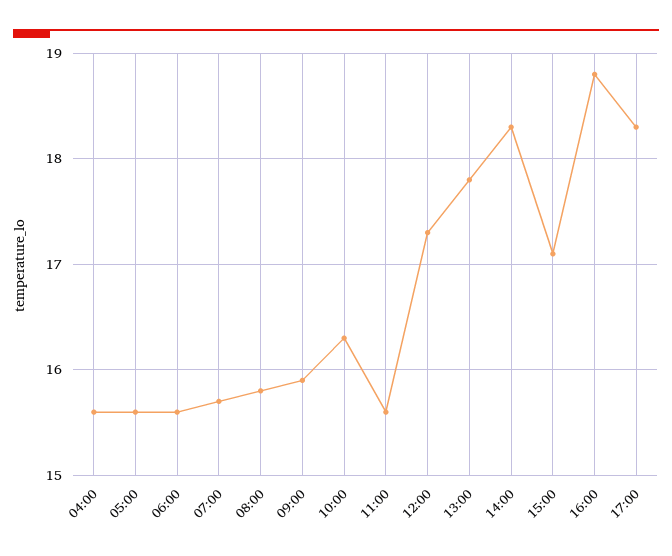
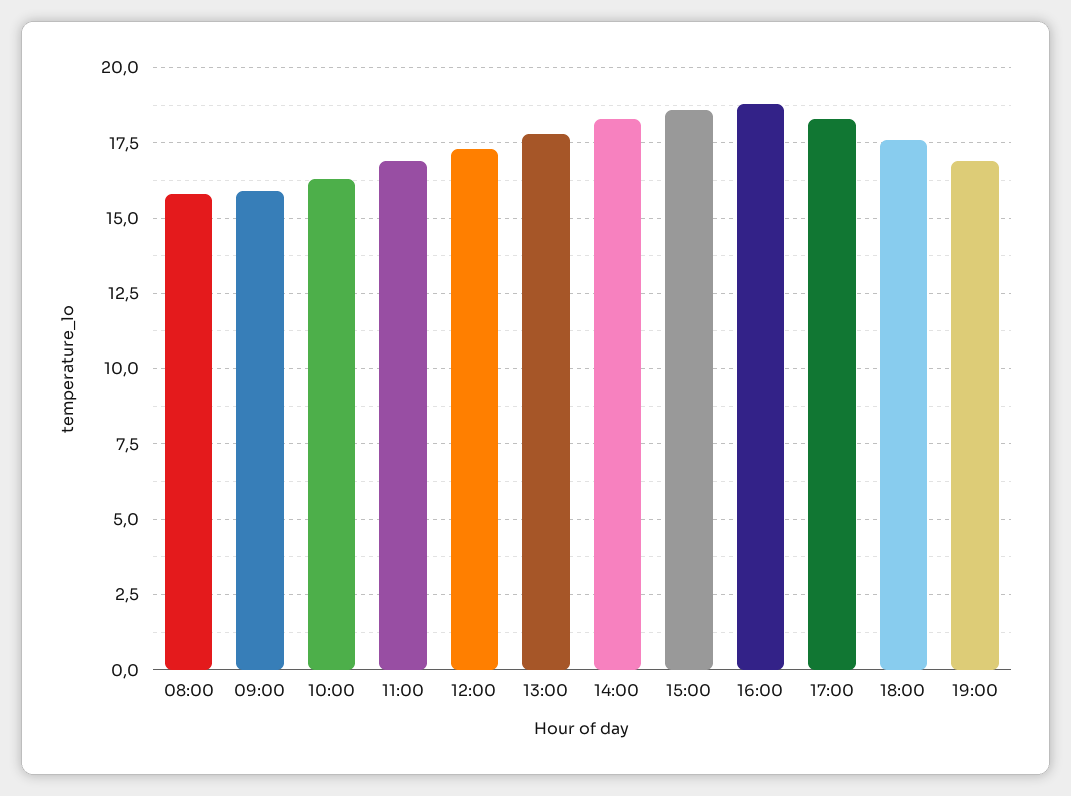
04:00: 15.6 -> none
05:00: 15.6 -> none
06:00: 15.6 -> none
07:00: 15.7 -> none
11:00: 15.6 -> 17
15:00: 17.1 -> 18.5
18:00: none -> 17.5
19:00: none -> 17

